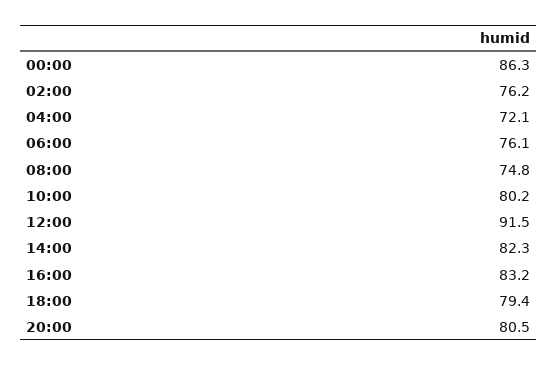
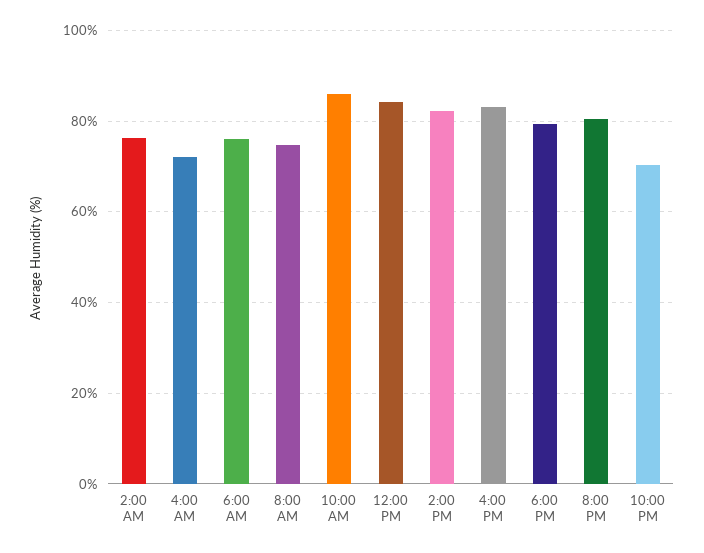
00:00: 86.3 -> none
10:00: 80.2 -> 86
12:00: 91.5 -> 84
10:00 PM: none -> 70

